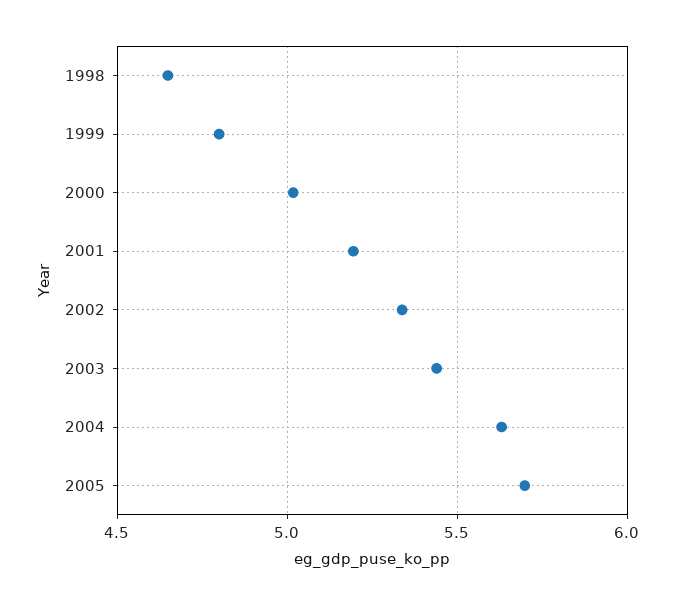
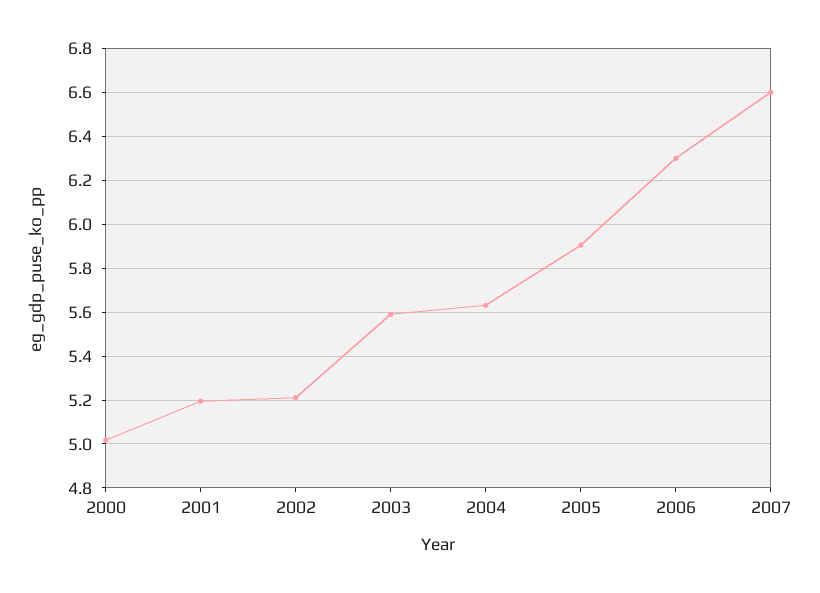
1998: 4.65 -> none
1999: 4.8 -> none
2002: 5.35 -> 5.2
2003: 5.45 -> 5.6
2005: 5.7 -> 5.9
2006: none -> 6.3
2007: none -> 6.6

